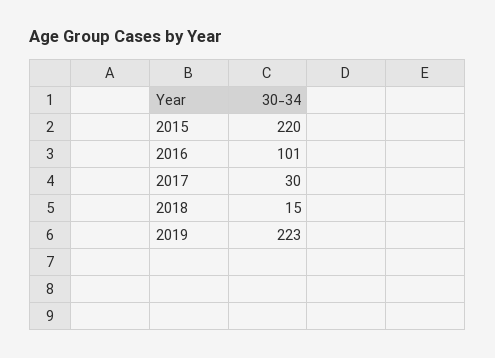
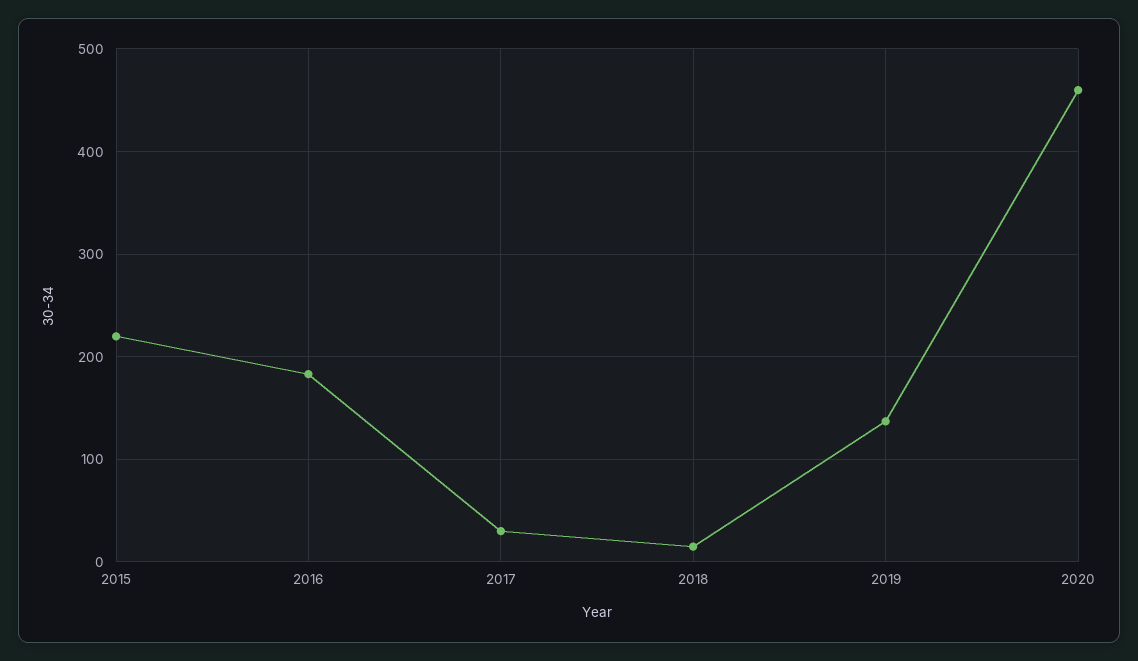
2016: 101 -> 180
2019: 223 -> 140
2020: none -> 460

